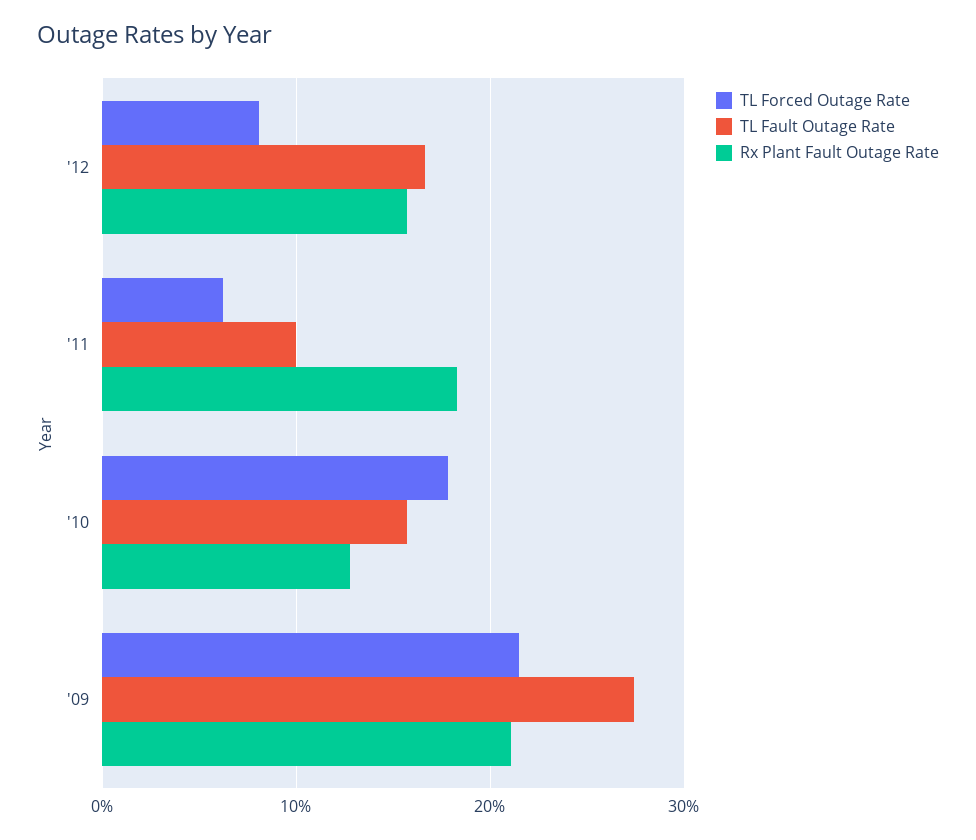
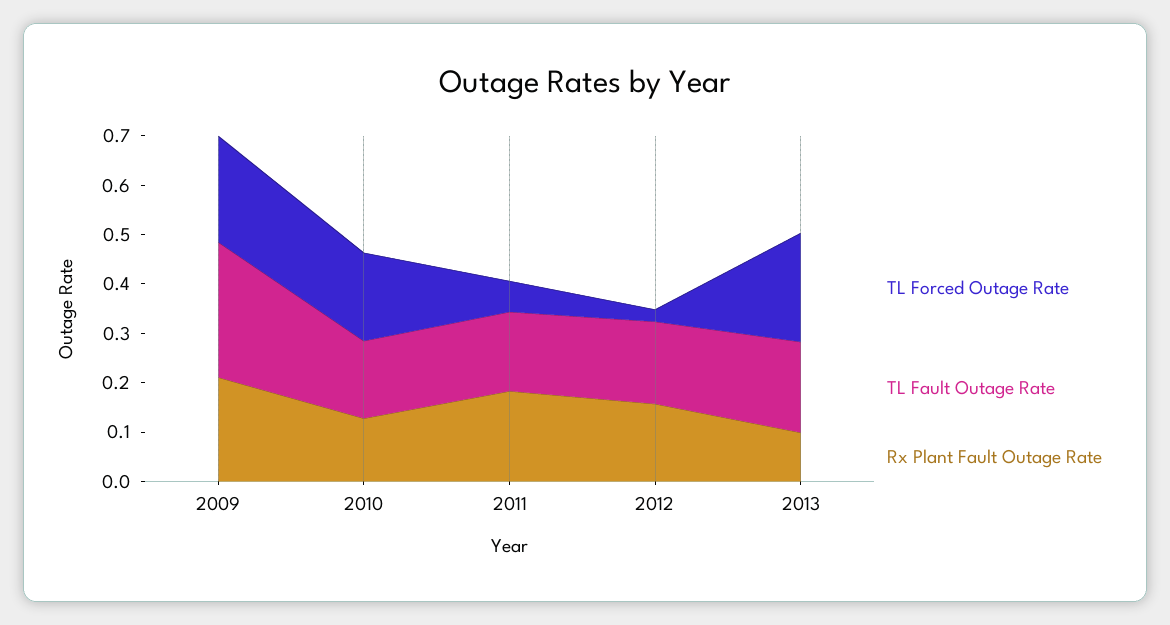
TL Forced Outage Rate, '12: 0.08 -> 0.02
TL Fault Outage Rate, '11: 0.1 -> 0.16
TL Forced Outage Rate, 2013: none -> 0.22
TL Fault Outage Rate, 2013: none -> 0.18
Rx Plant Fault Outage Rate, 2013: none -> 0.1

